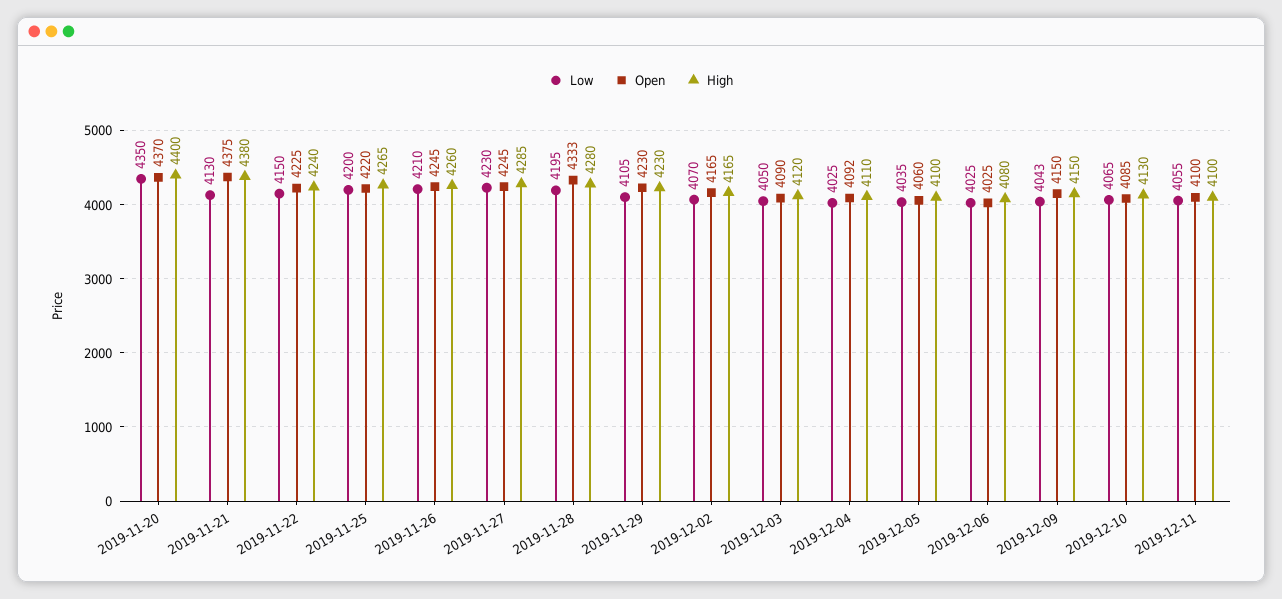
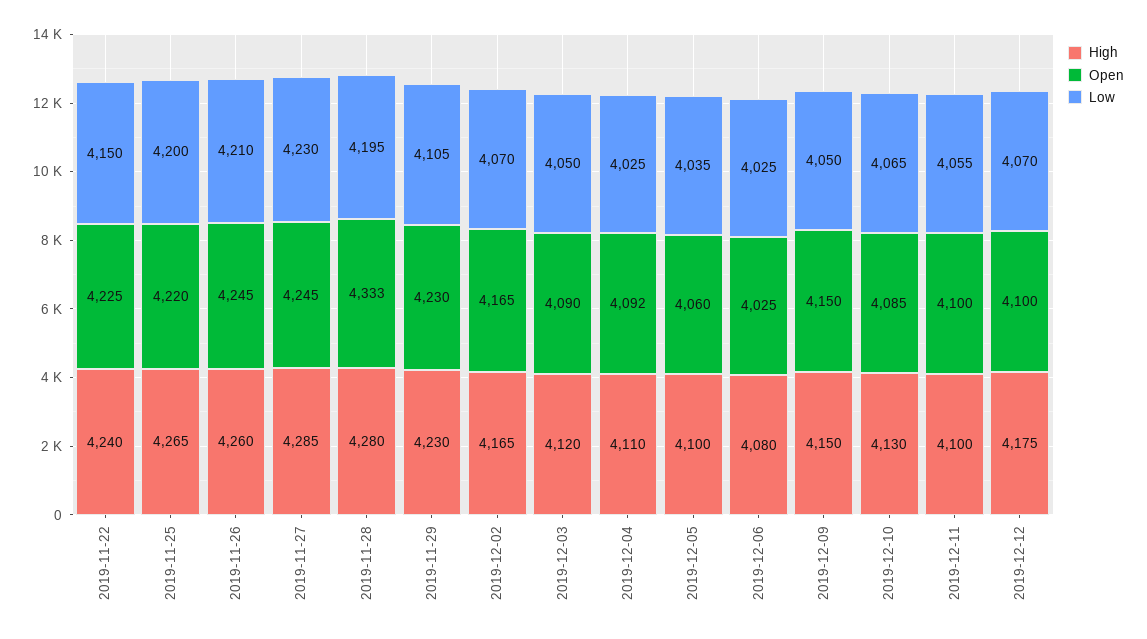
Low, 2019-11-20: 4350 -> none
Open, 2019-11-20: 4370 -> none
High, 2019-11-20: 4400 -> none
Low, 2019-11-21: 4130 -> none
Open, 2019-11-21: 4375 -> none
High, 2019-11-21: 4380 -> none
Low, 2019-12-09: 4043 -> 4050
High, 2019-12-12: none -> 4175
Open, 2019-12-12: none -> 4100
Low, 2019-12-12: none -> 4070

